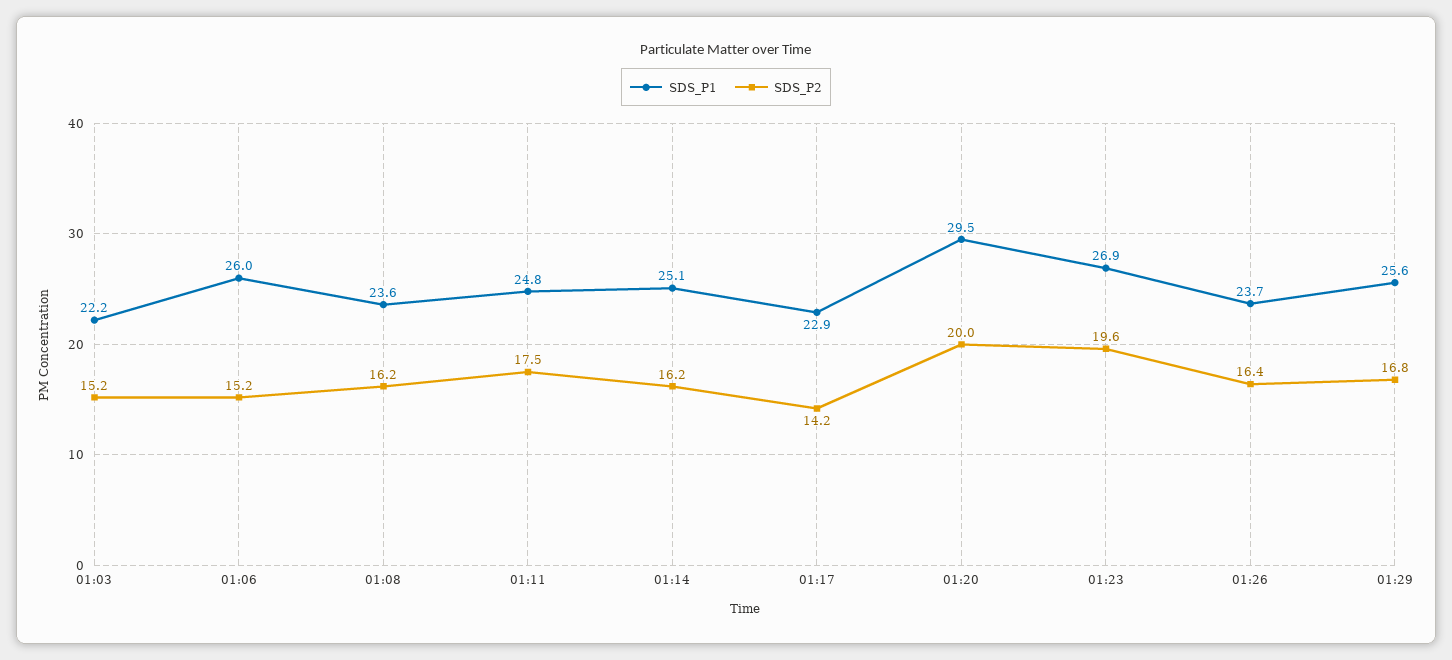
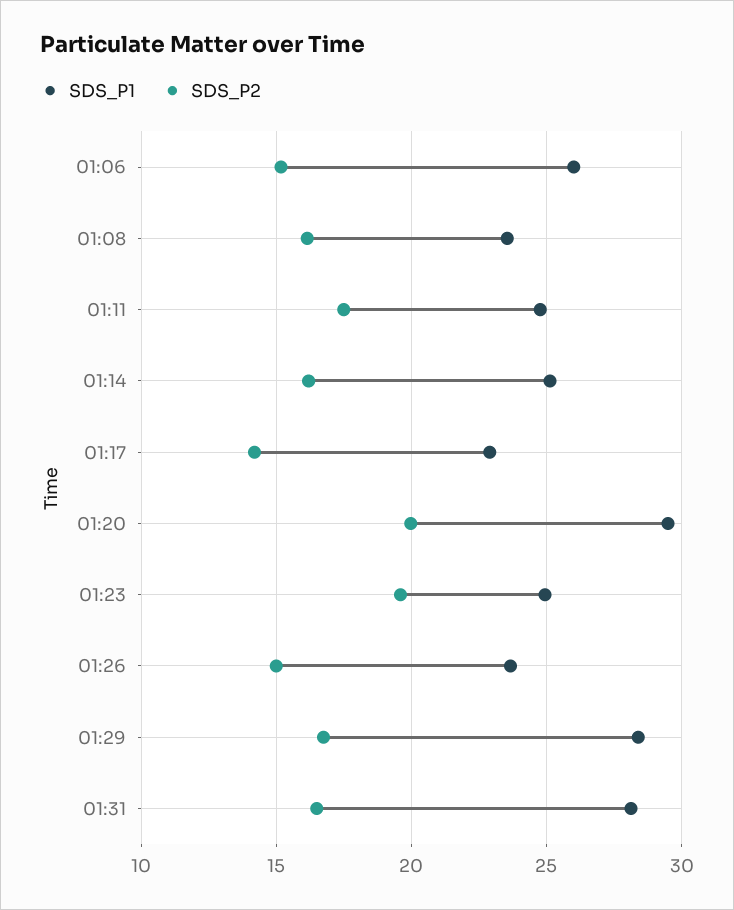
SDS_P1, 01:03: 22.2 -> none
SDS_P2, 01:03: 15.2 -> none
SDS_P1, 01:23: 26.9 -> 25
SDS_P2, 01:26: 16.4 -> 15
SDS_P1, 01:29: 25.6 -> 28.5
SDS_P1, 01:31: none -> 28
SDS_P2, 01:31: none -> 16.5

